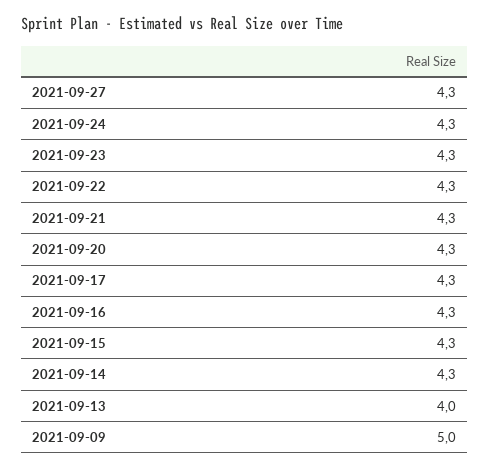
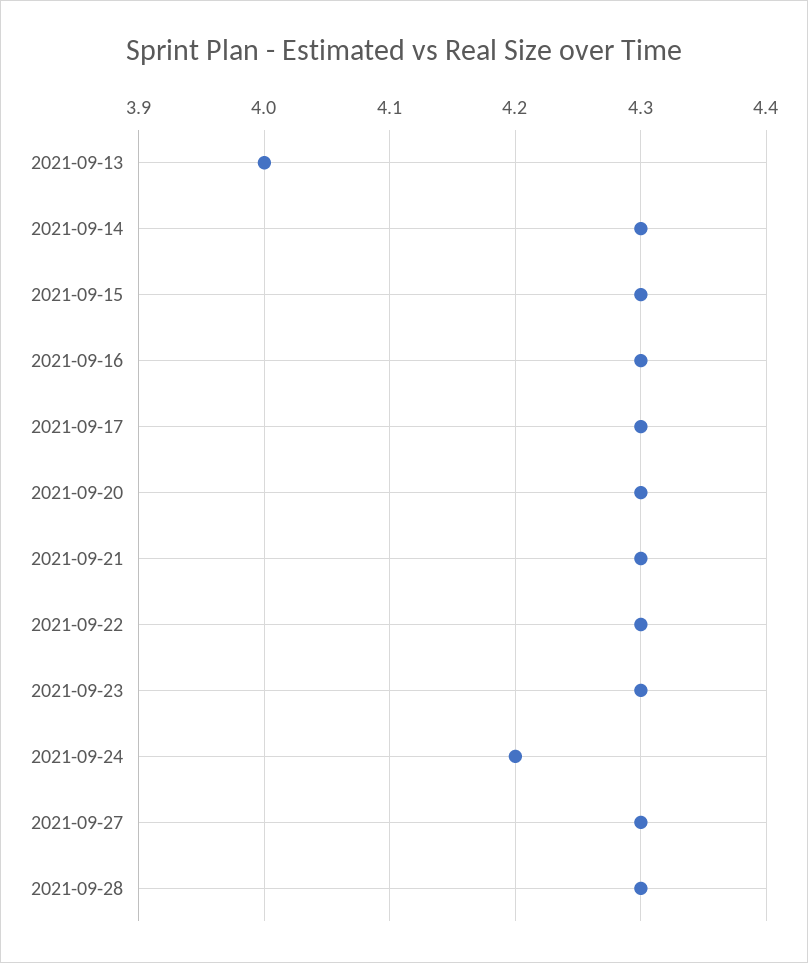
2021-09-24: 4.3 -> 4.2
2021-09-09: 5 -> none
2021-09-28: none -> 4.3

